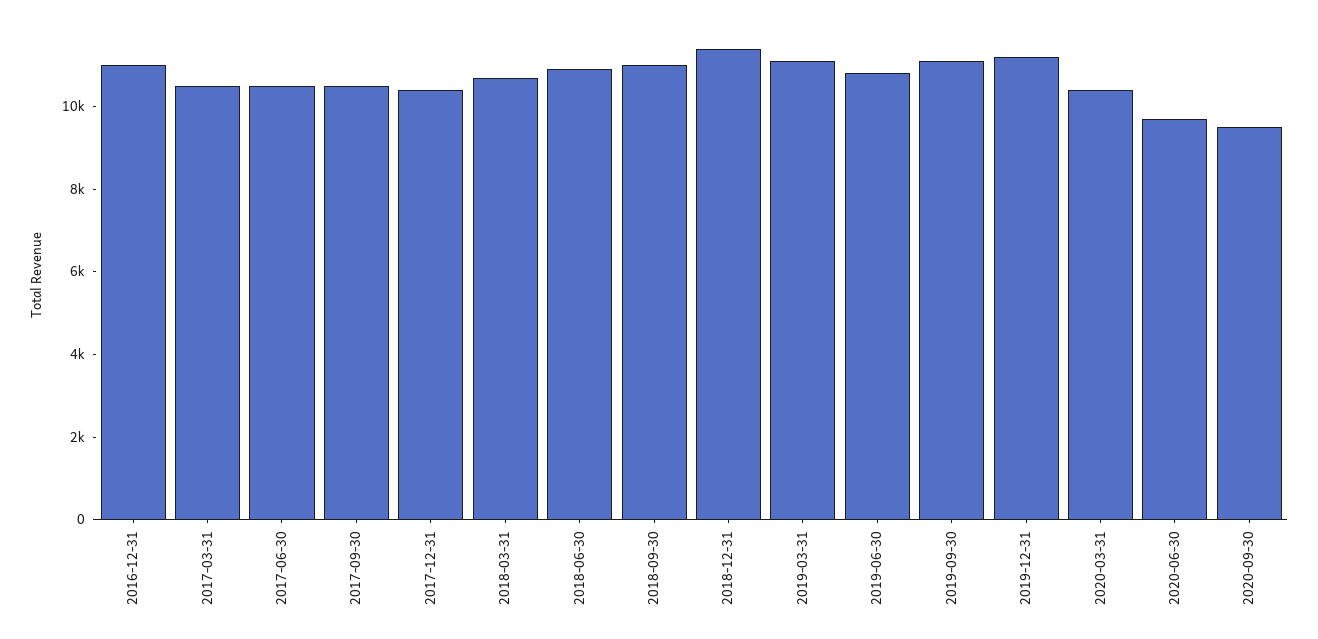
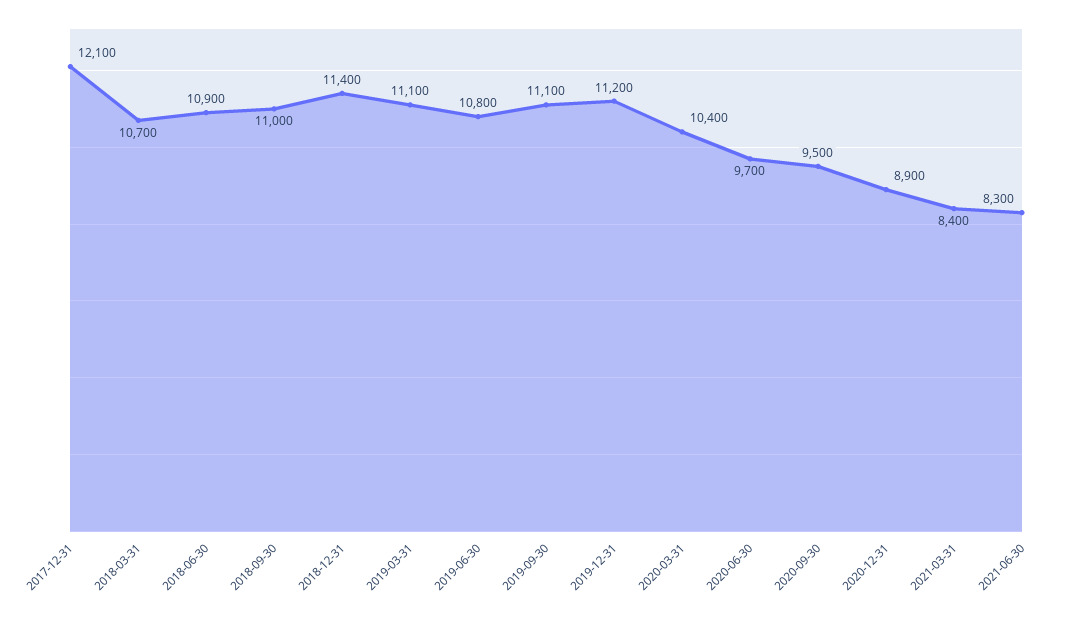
2016-12-31: 11000 -> none
2017-03-31: 10500 -> none
2017-06-30: 10500 -> none
2017-09-30: 10500 -> none
2017-12-31: 10500 -> 12100
2020-12-31: none -> 8900
2021-03-31: none -> 8400
2021-06-30: none -> 8300

